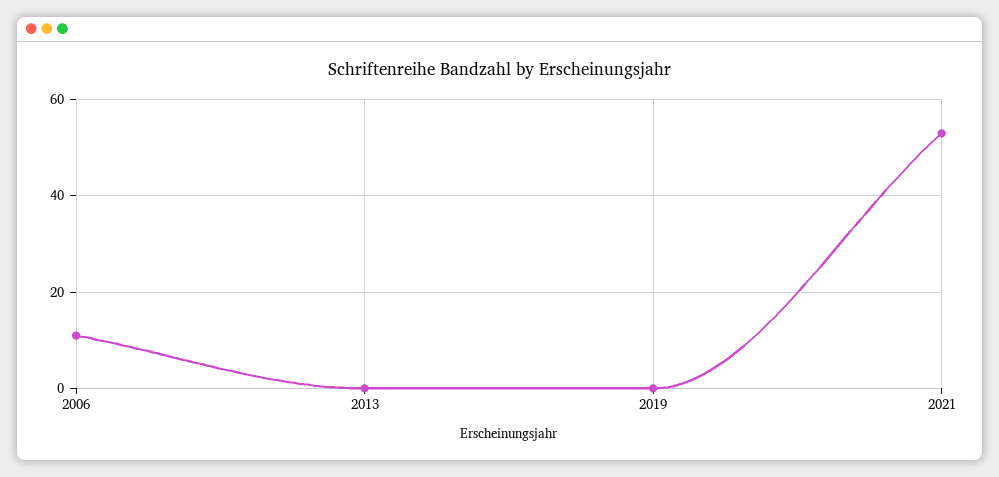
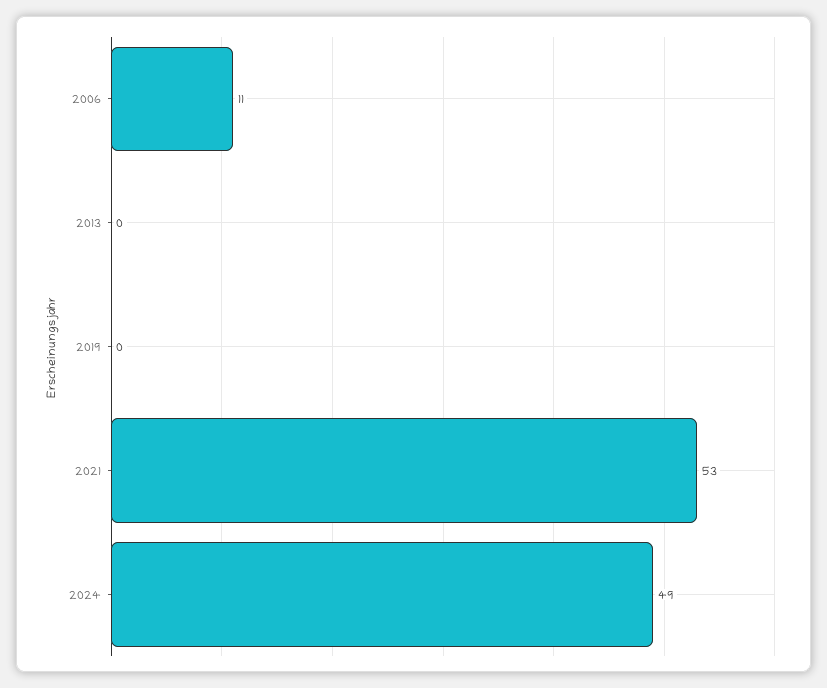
2024: none -> 49

